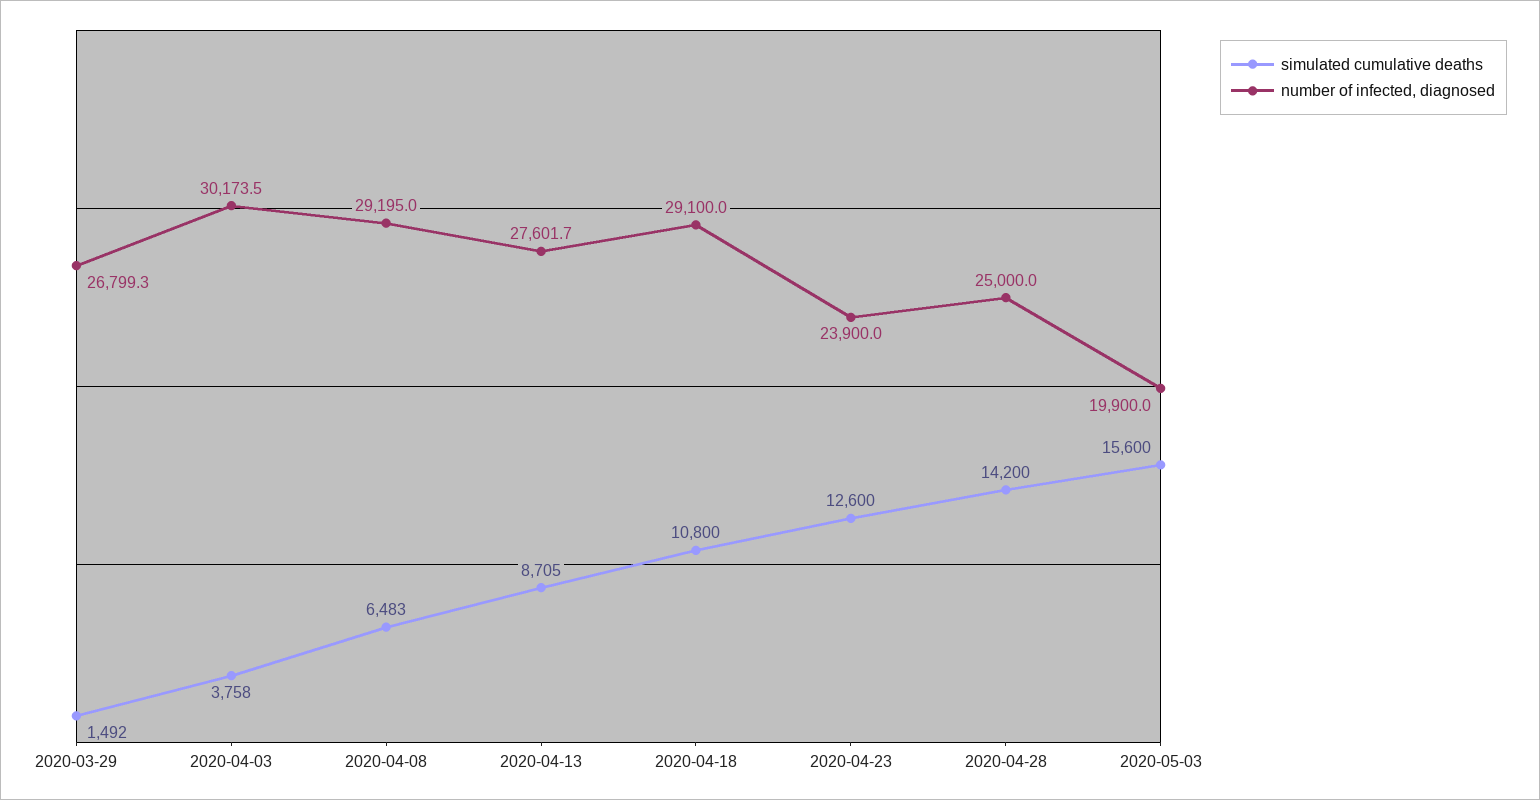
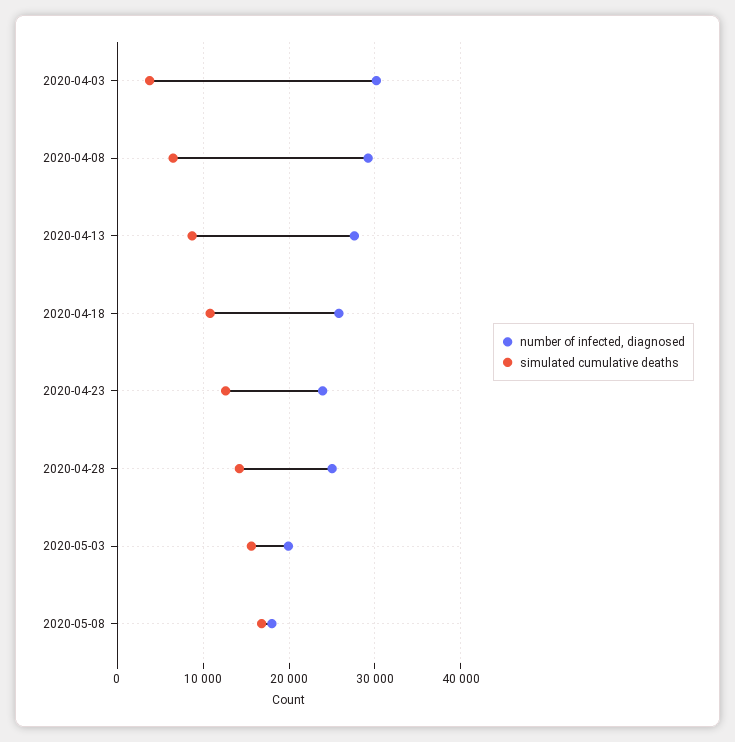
simulated cumulative deaths, 2020-03-29: 1492 -> none
number of infected, diagnosed, 2020-03-29: 26799.3 -> none
number of infected, diagnosed, 2020-04-18: 29100 -> 26000
number of infected, diagnosed, 2020-05-08: none -> 18000
simulated cumulative deaths, 2020-05-08: none -> 17000

